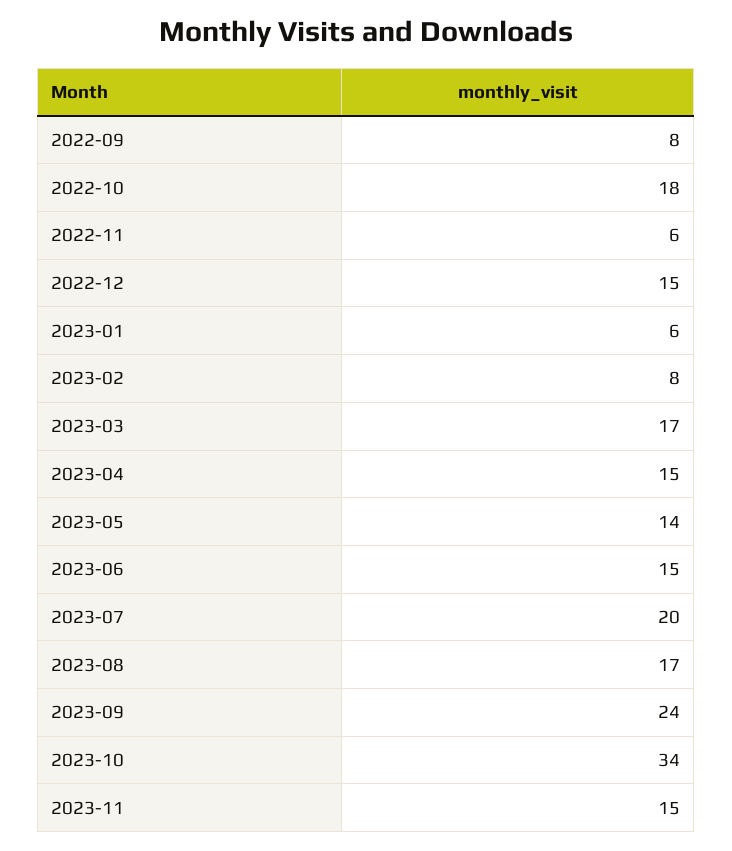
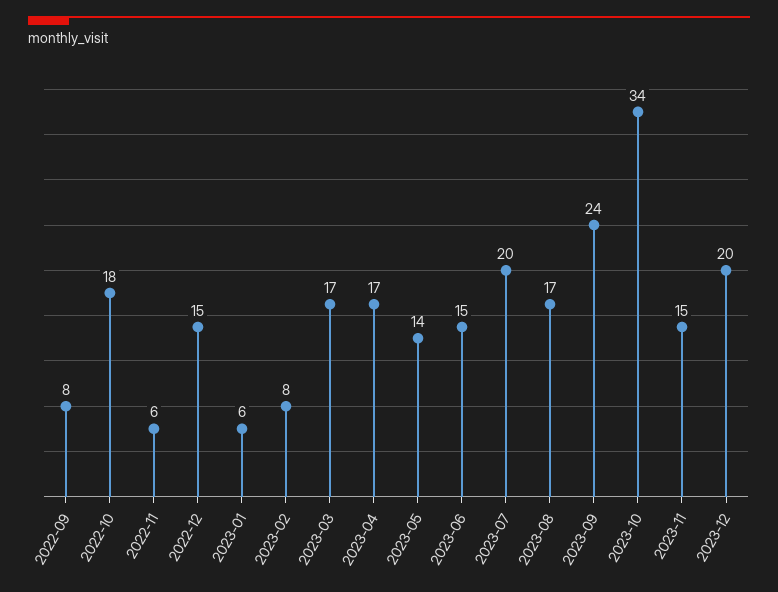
2023-04: 15 -> 17
2023-12: none -> 20

